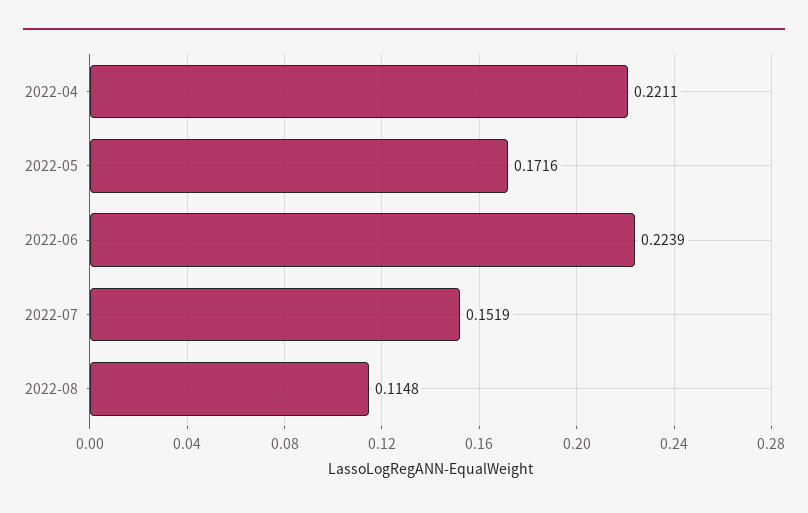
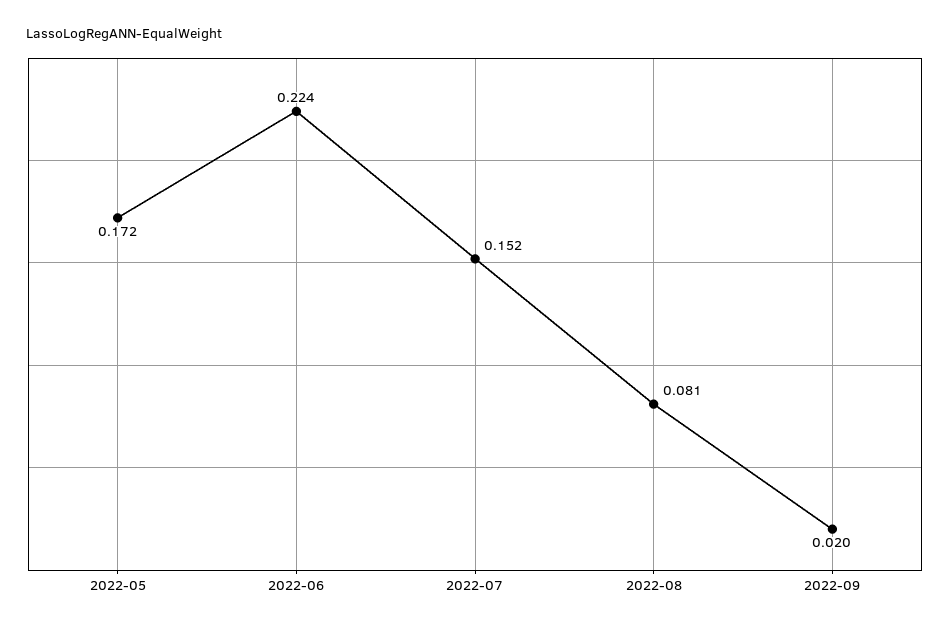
2022-04: 0.2211 -> none
2022-08: 0.1148 -> 0.081
2022-09: none -> 0.02

